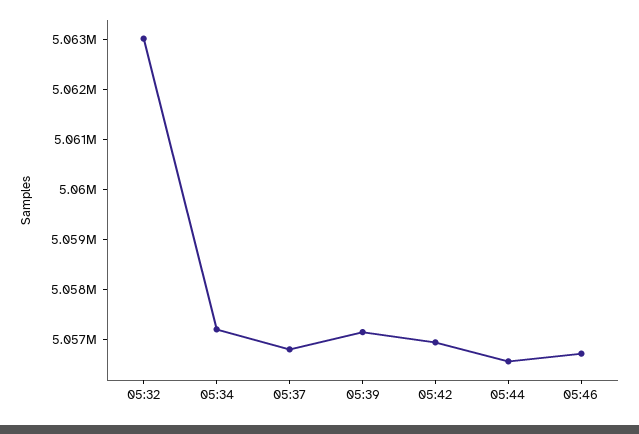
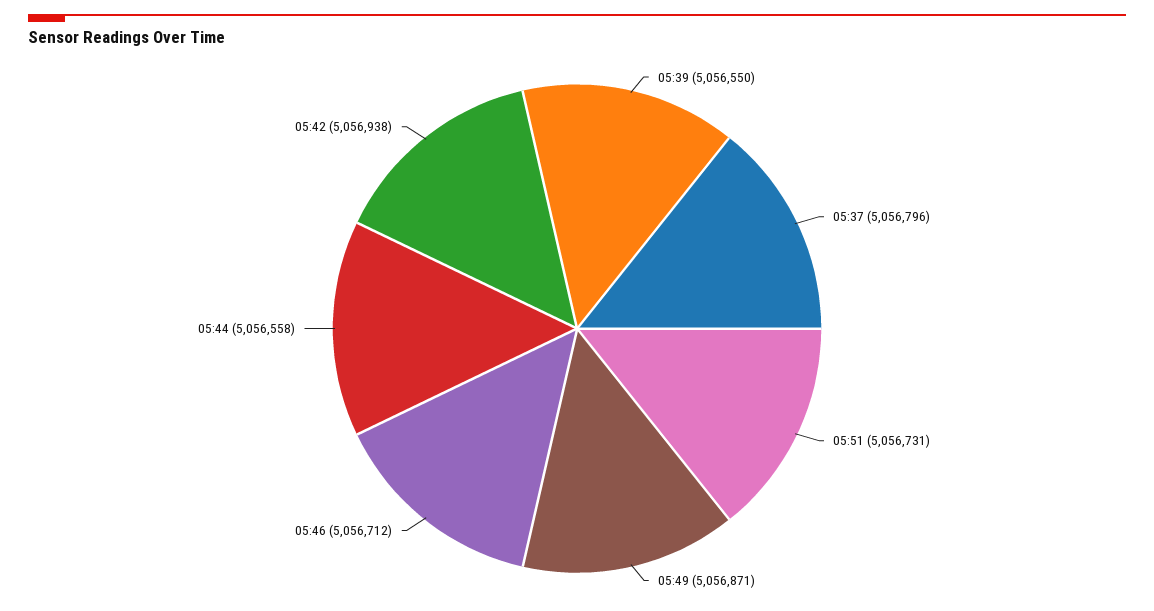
05:32: 5063000 -> none
05:34: 5057200 -> none
05:39: 5057200 -> 5056550
05:51: none -> 5056731
05:49: none -> 5056871

